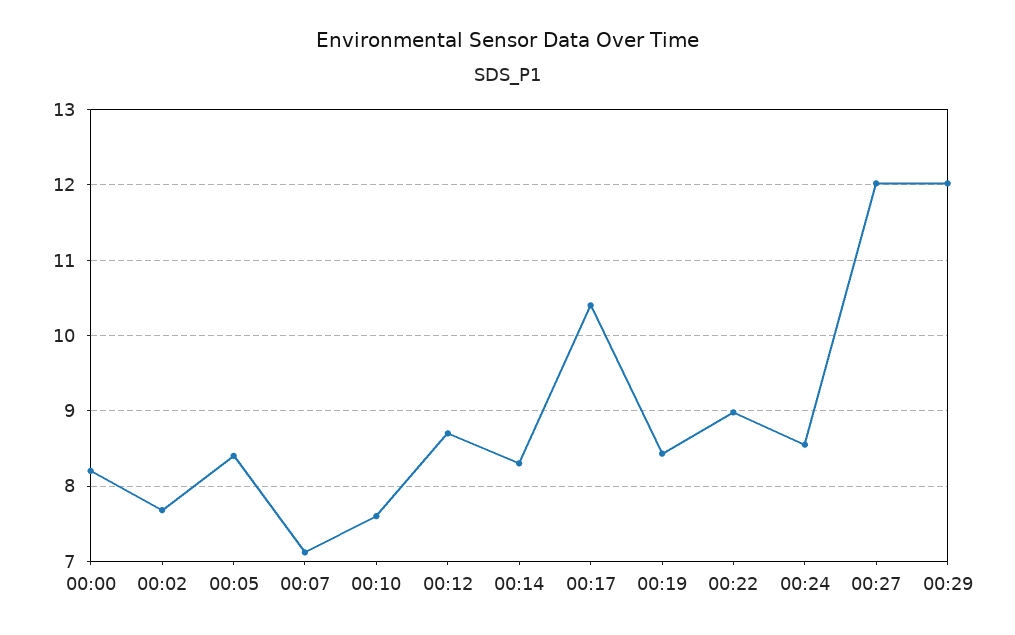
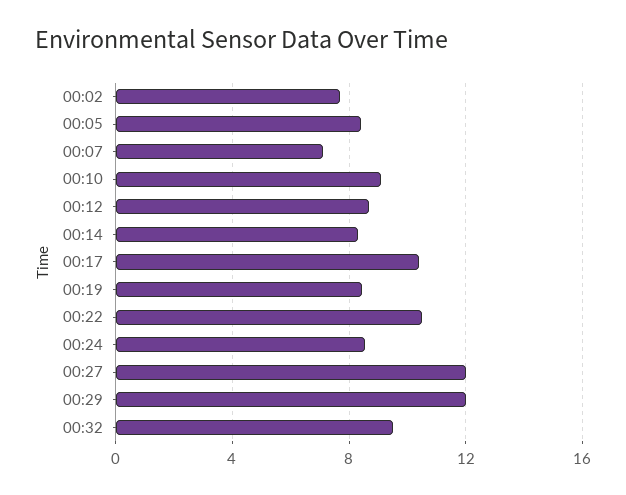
00:00: 8.2 -> none
00:10: 7.6 -> 9
00:22: 9 -> 10.5
00:32: none -> 9.5

